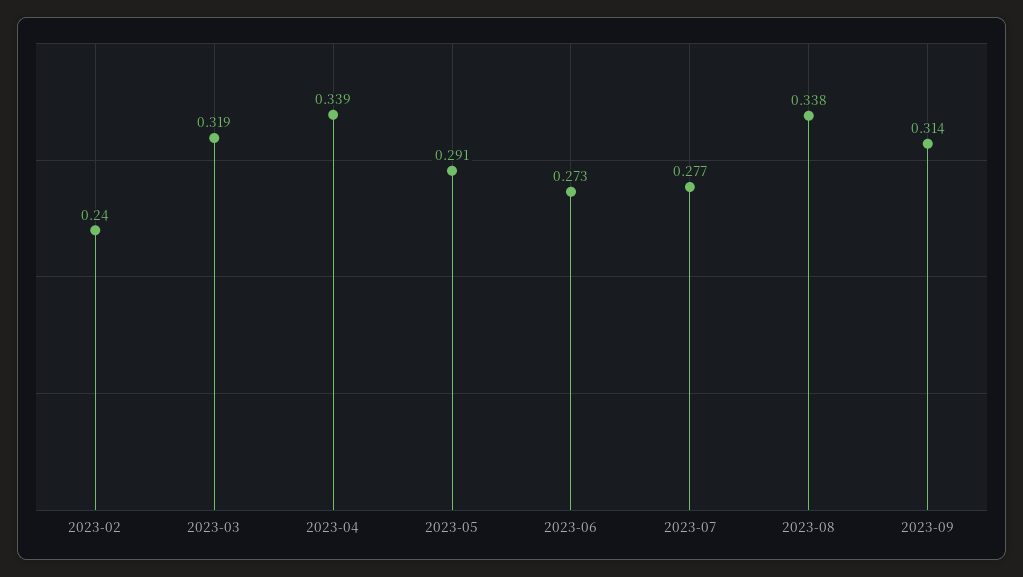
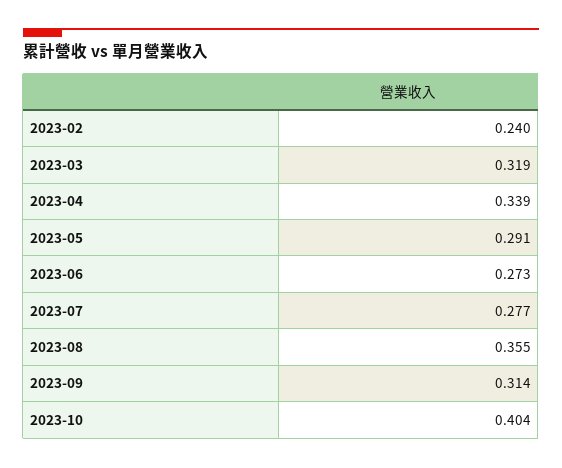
2023-08: 0.338 -> 0.355
2023-10: none -> 0.404

